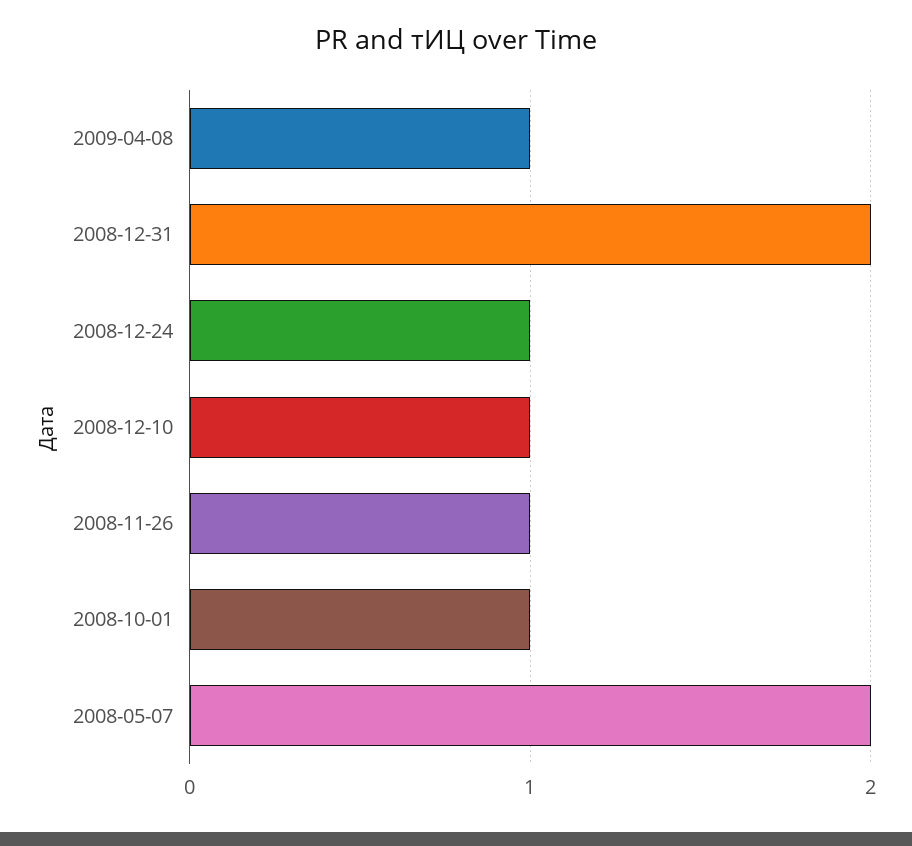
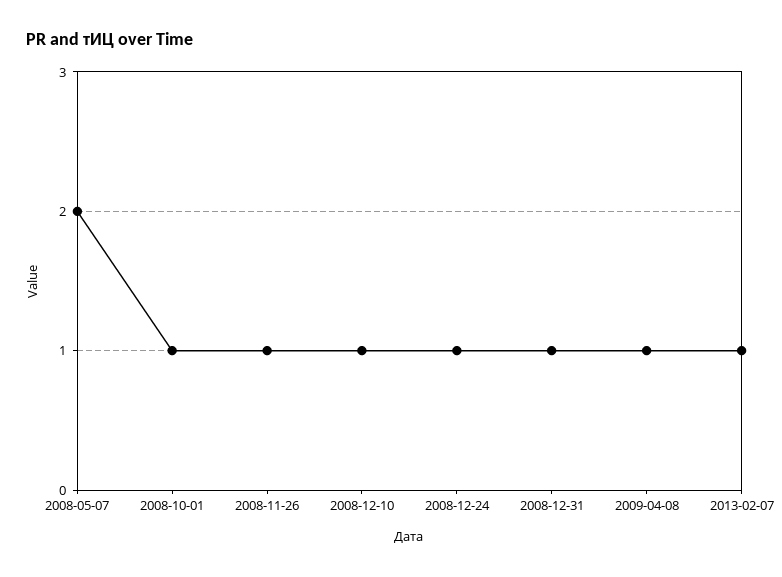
2008-12-31: 2 -> 1
2013-02-07: none -> 1

